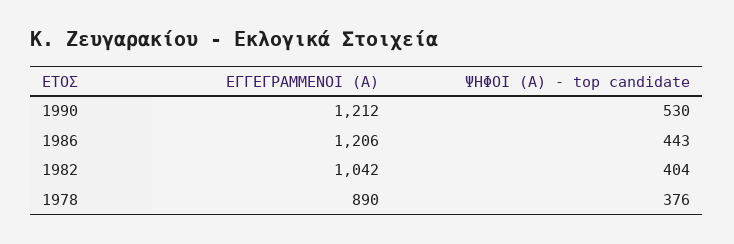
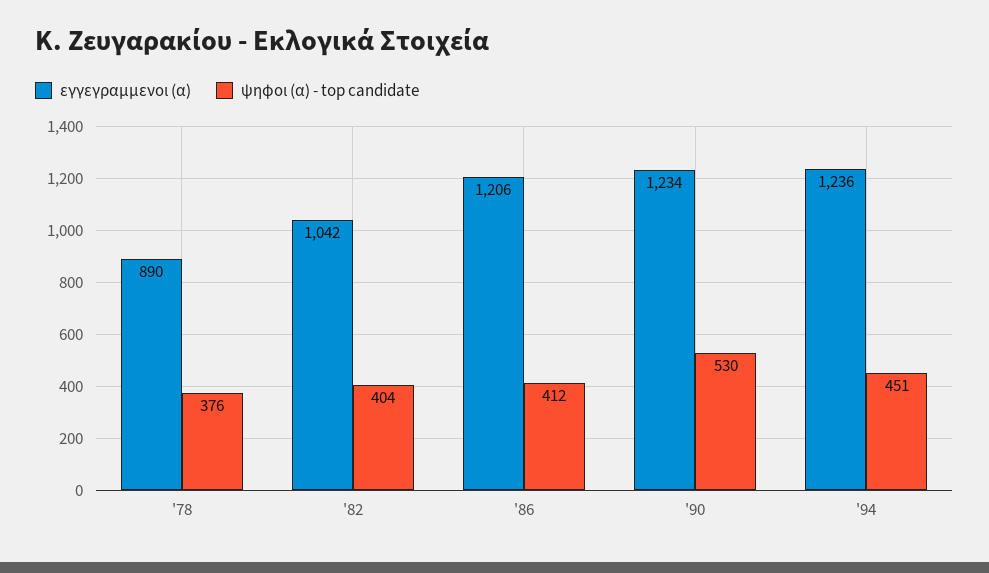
ΕΓΓΕΓΡΑΜΜΕΝΟΙ (Α), 1990: 1212 -> 1234
ΨΗΦΟΙ (Α) - top candidate, 1986: 443 -> 412
ΕΓΓΕΓΡΑΜΜΕΝΟΙ (Α), '94: none -> 1236
ΨΗΦΟΙ (Α) - top candidate, '94: none -> 451

